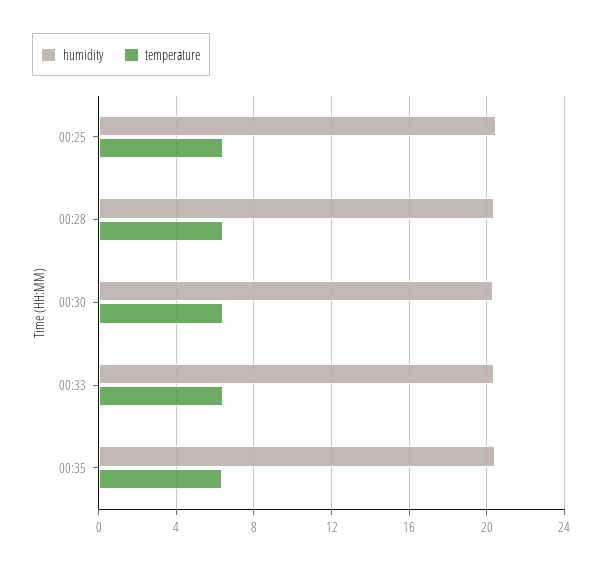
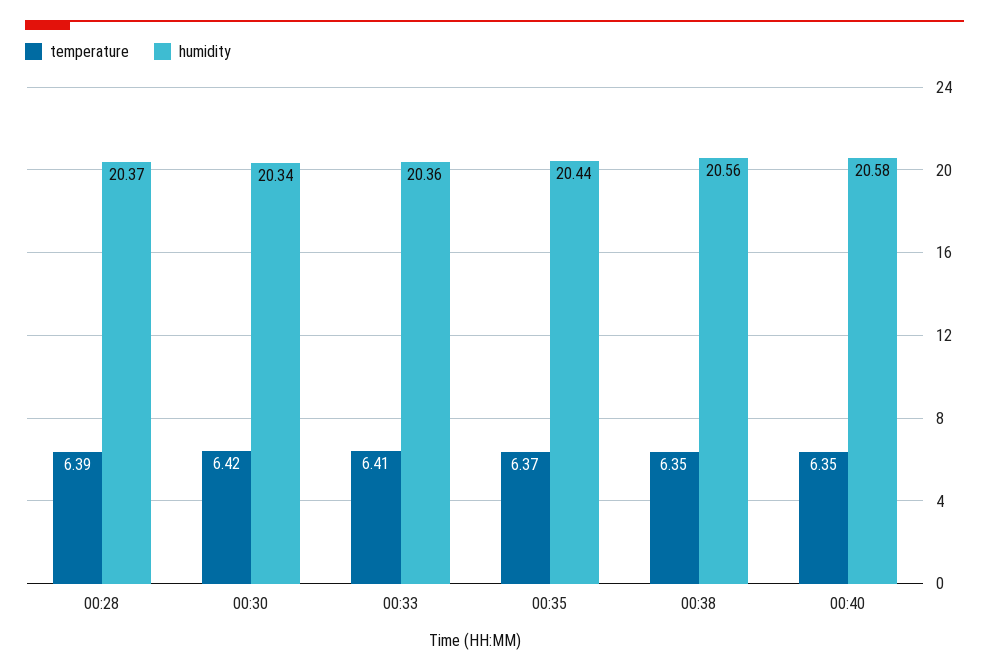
humidity, 00:25: 20.5 -> none
temperature, 00:25: 6.5 -> none
temperature, 00:38: none -> 6.35
humidity, 00:38: none -> 20.56
temperature, 00:40: none -> 6.35
humidity, 00:40: none -> 20.58

